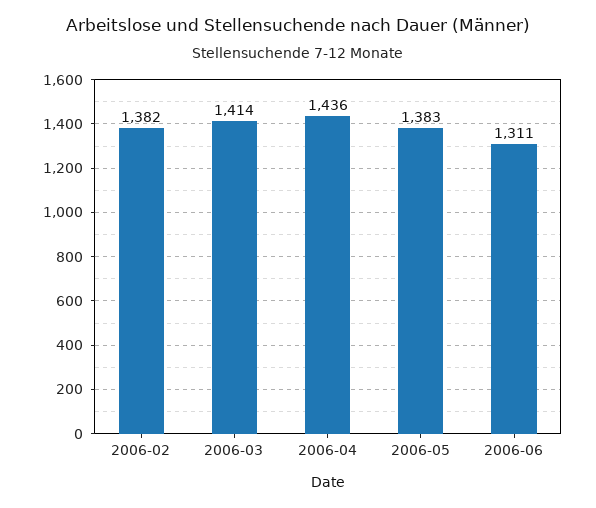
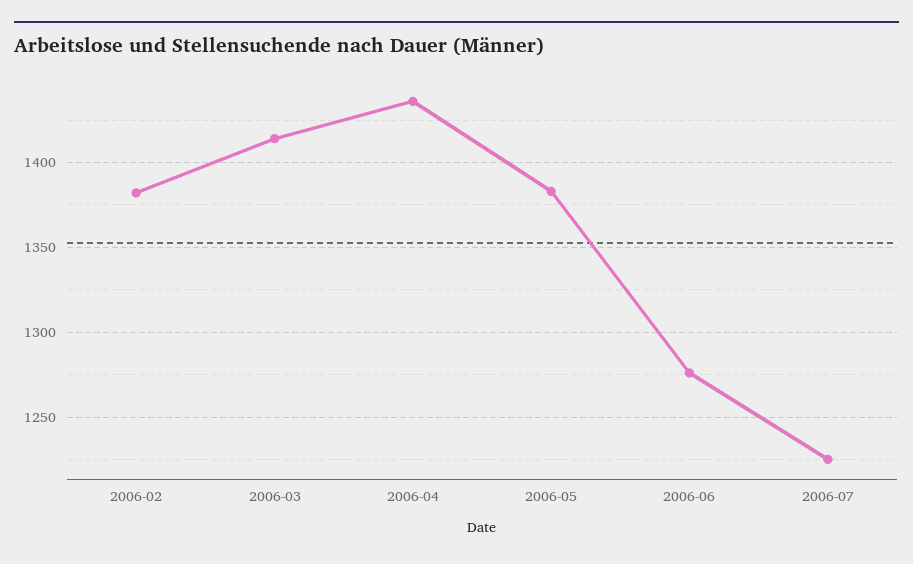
2006-06: 1311 -> 1275
2006-07: none -> 1225

